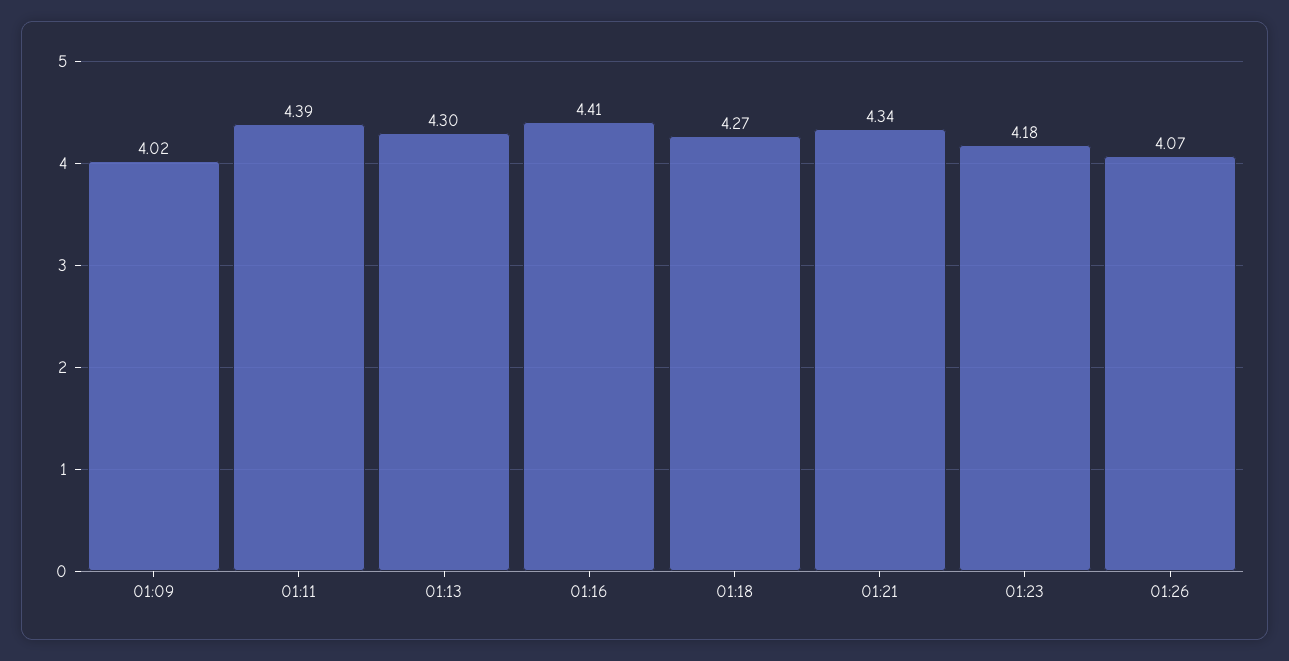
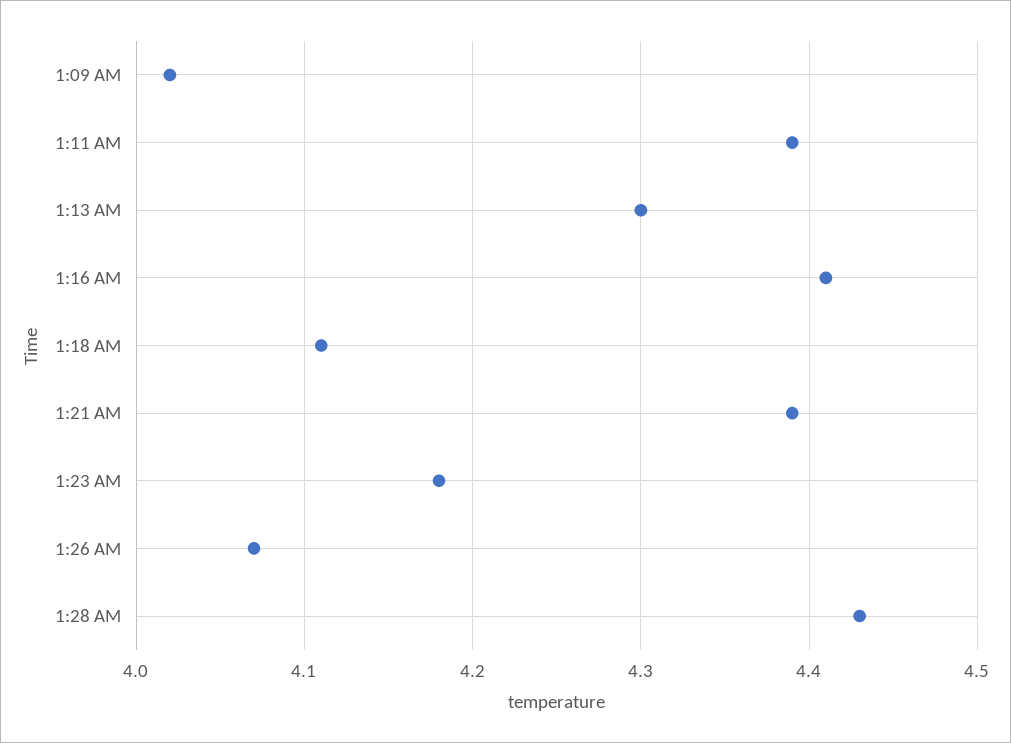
01:18: 4.27 -> 4.11
01:21: 4.34 -> 4.39
1:28 AM: none -> 4.43

